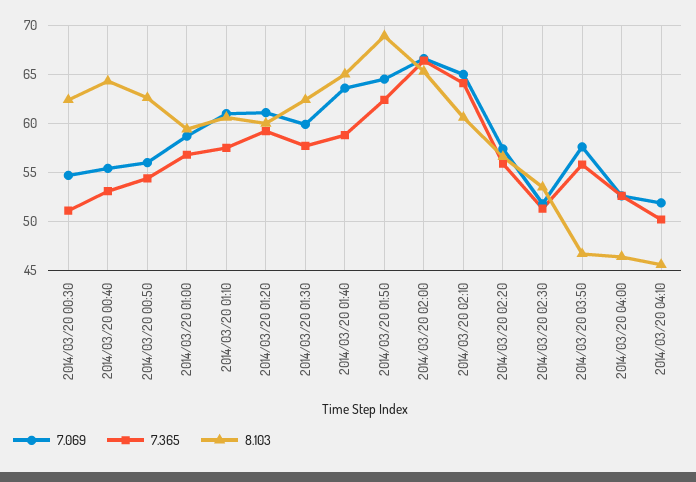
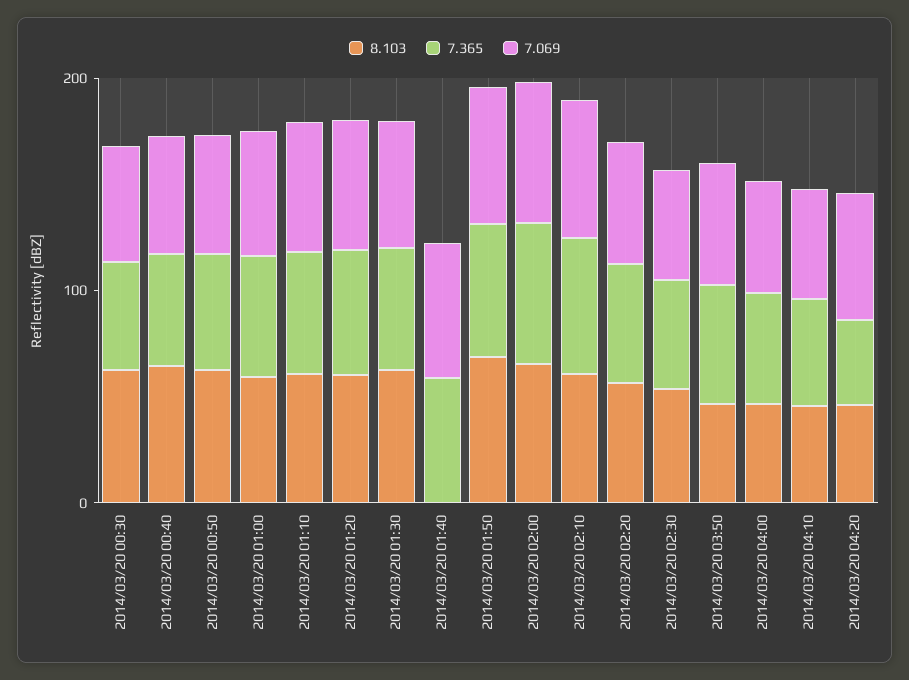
8.103, 2014/03/20 01:40: 65 -> 0
8.103, 2014/03/20 04:20: none -> 40
7.365, 2014/03/20 04:20: none -> 40
7.069, 2014/03/20 04:20: none -> 60

